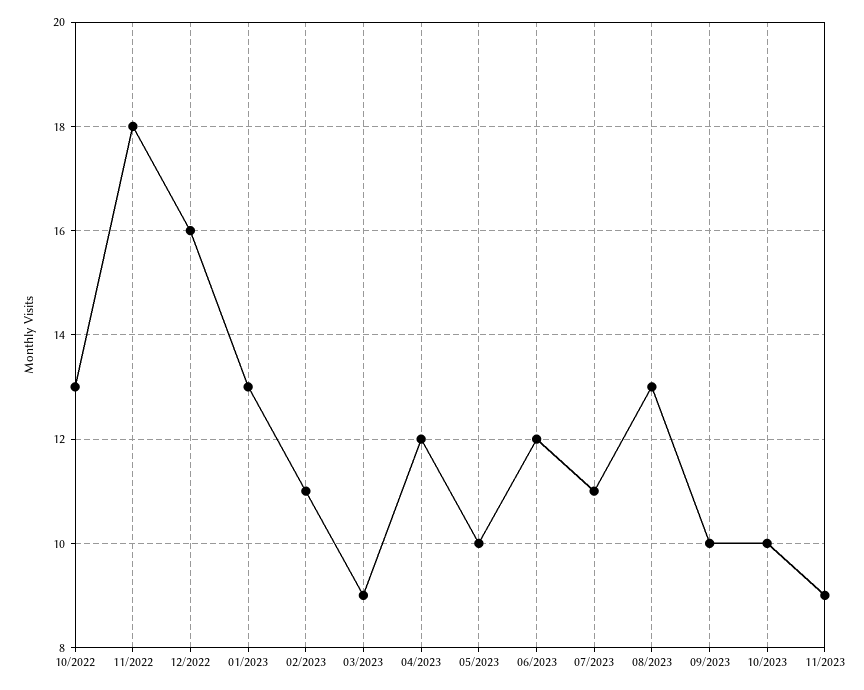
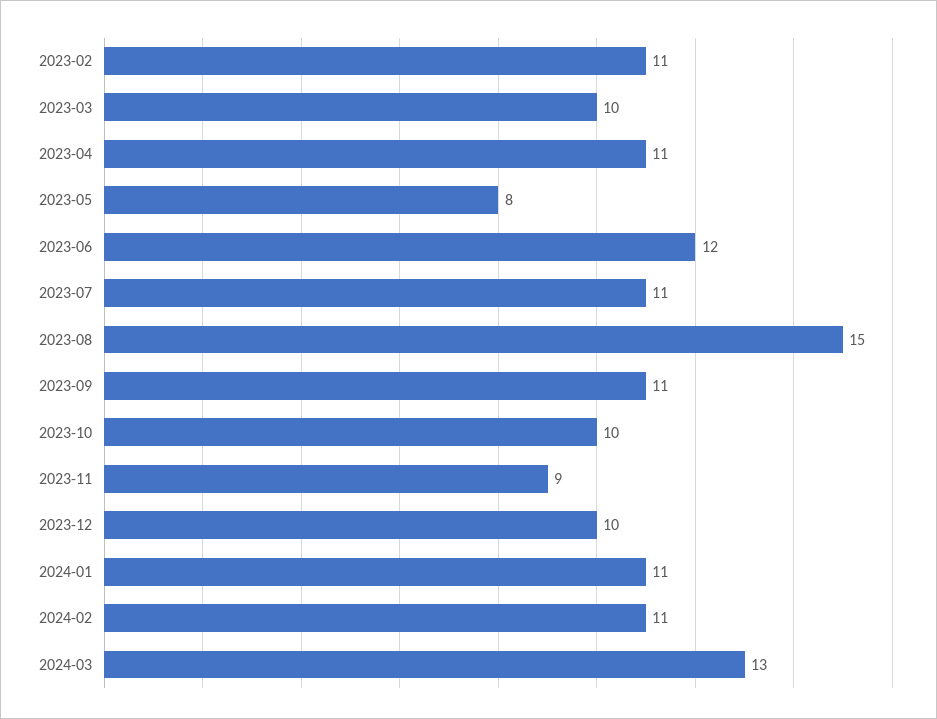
10/2022: 13 -> none
11/2022: 18 -> none
12/2022: 16 -> none
01/2023: 13 -> none
03/2023: 9 -> 10
04/2023: 12 -> 11
05/2023: 10 -> 8
08/2023: 13 -> 15
09/2023: 10 -> 11
2023-12: none -> 10
2024-01: none -> 11
2024-02: none -> 11
2024-03: none -> 13

